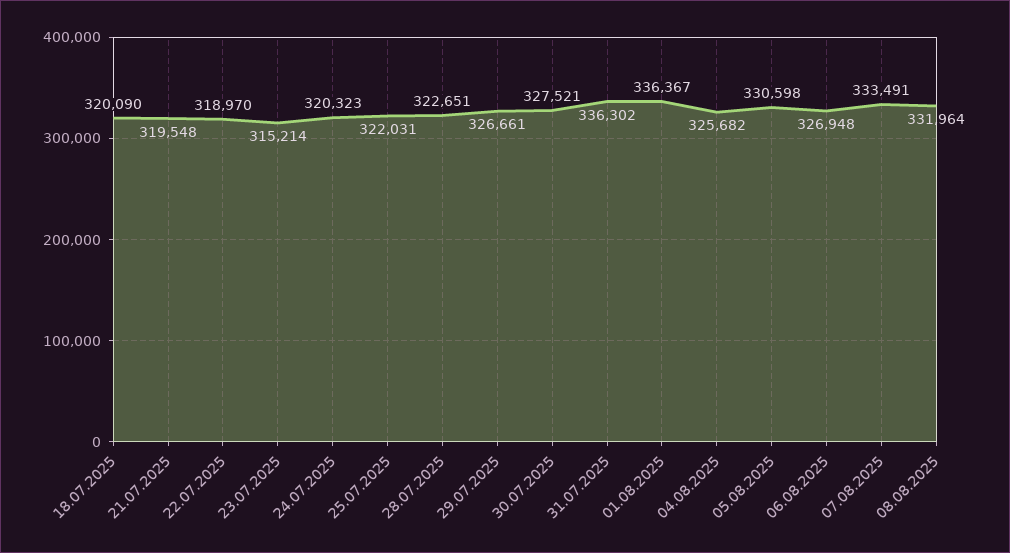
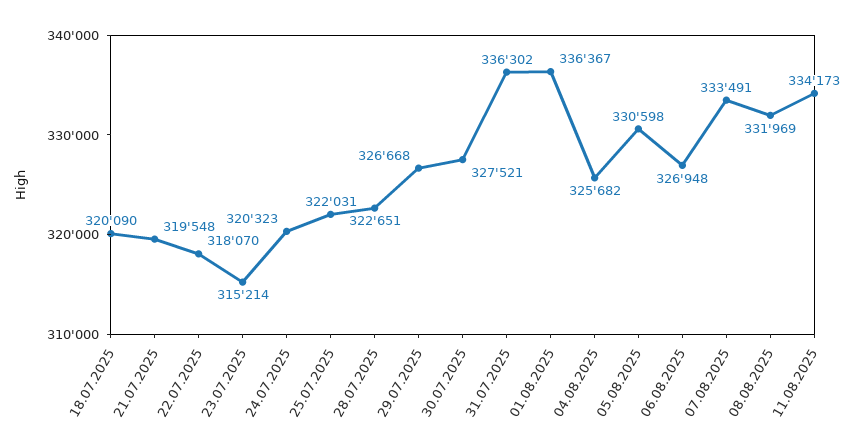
22.07.2025: 318970 -> 318070
29.07.2025: 326661 -> 326668
08.08.2025: 331964 -> 331969
11.08.2025: none -> 334173

